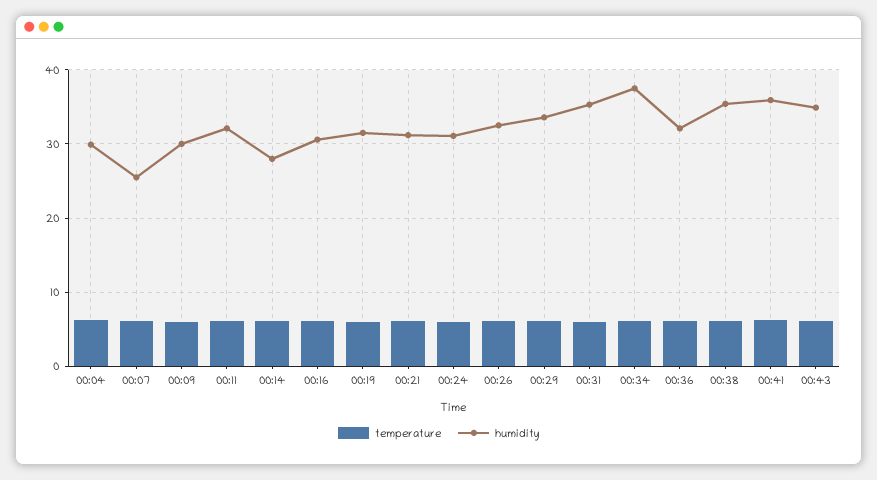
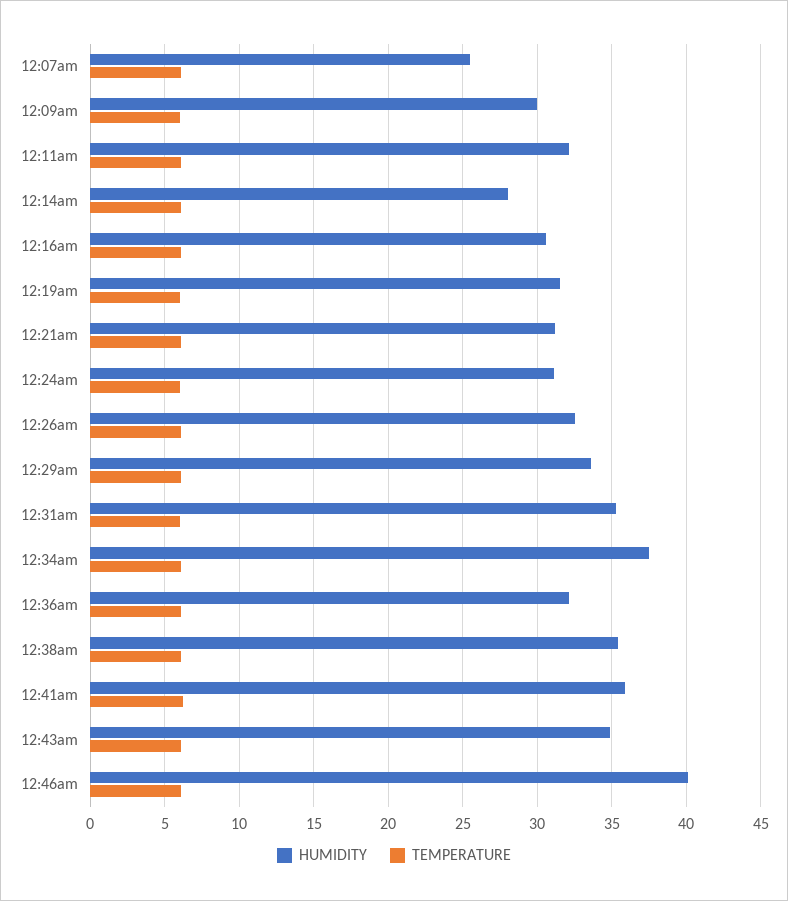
temperature, 00:04: 6 -> none
humidity, 00:04: 30 -> none
humidity, 12:46am: none -> 40
temperature, 12:46am: none -> 6

